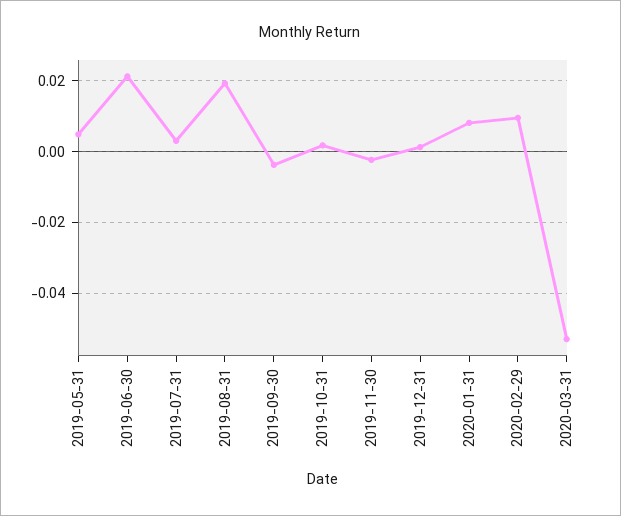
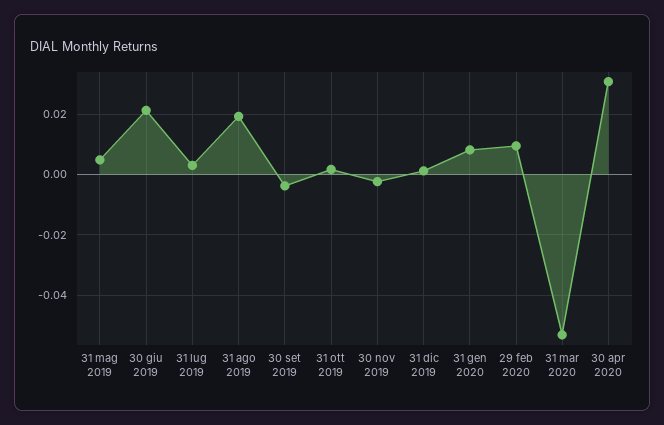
30 apr 2020: none -> 0.03

